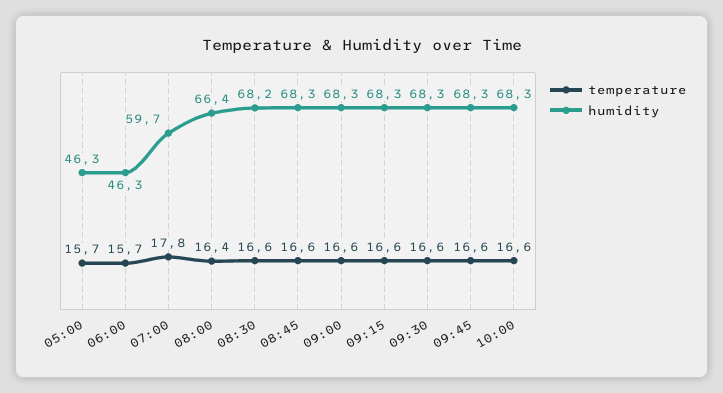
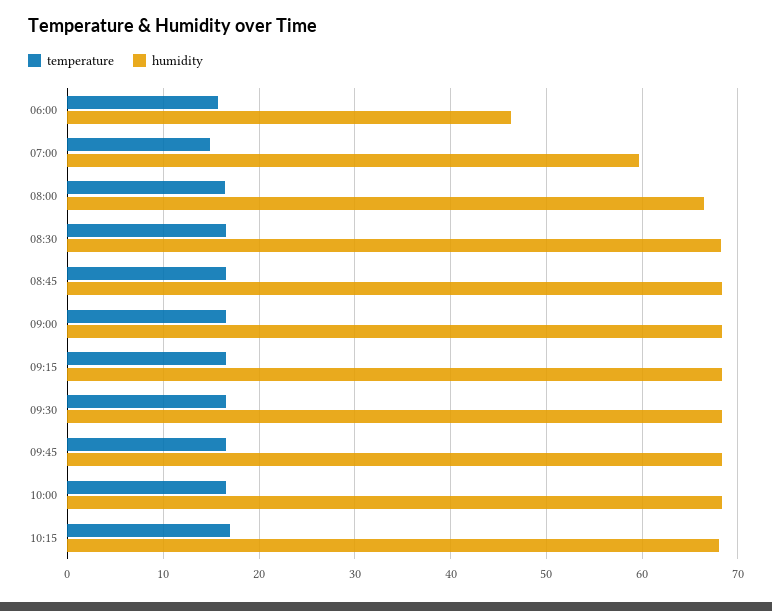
temperature, 05:00: 15.7 -> none
humidity, 05:00: 46.3 -> none
temperature, 07:00: 17.8 -> 15
temperature, 10:15: none -> 17
humidity, 10:15: none -> 68

